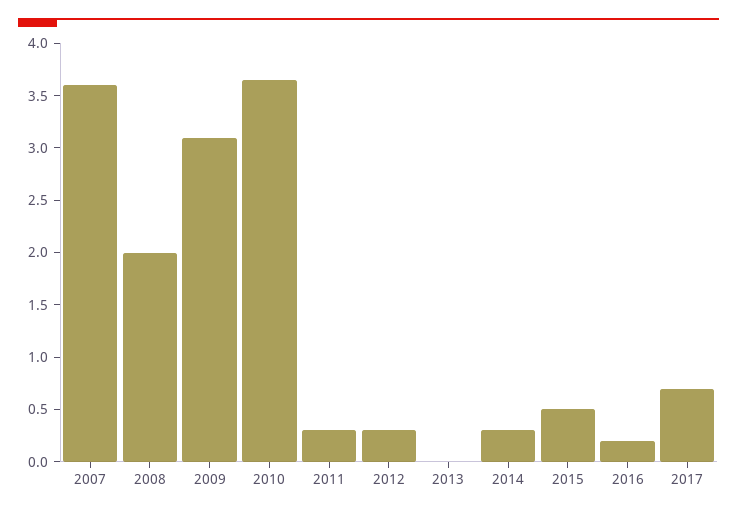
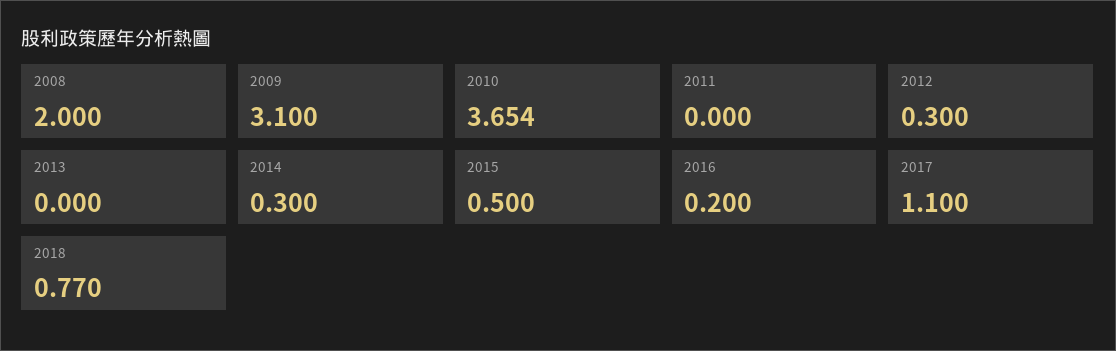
2007: 3.6 -> none
2011: 0.3 -> 0
2017: 0.7 -> 1.1
2018: none -> 0.77

